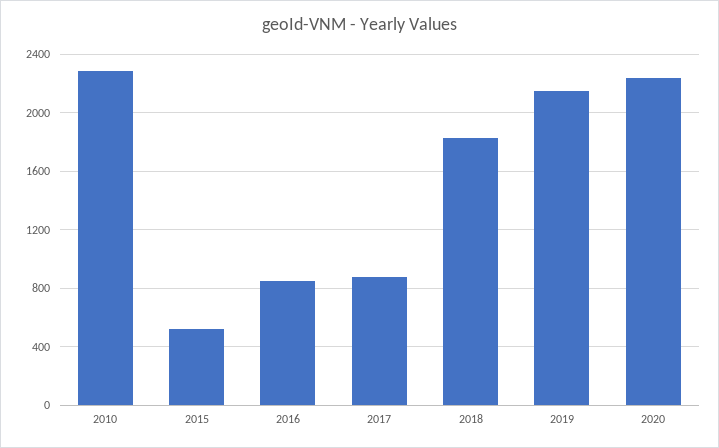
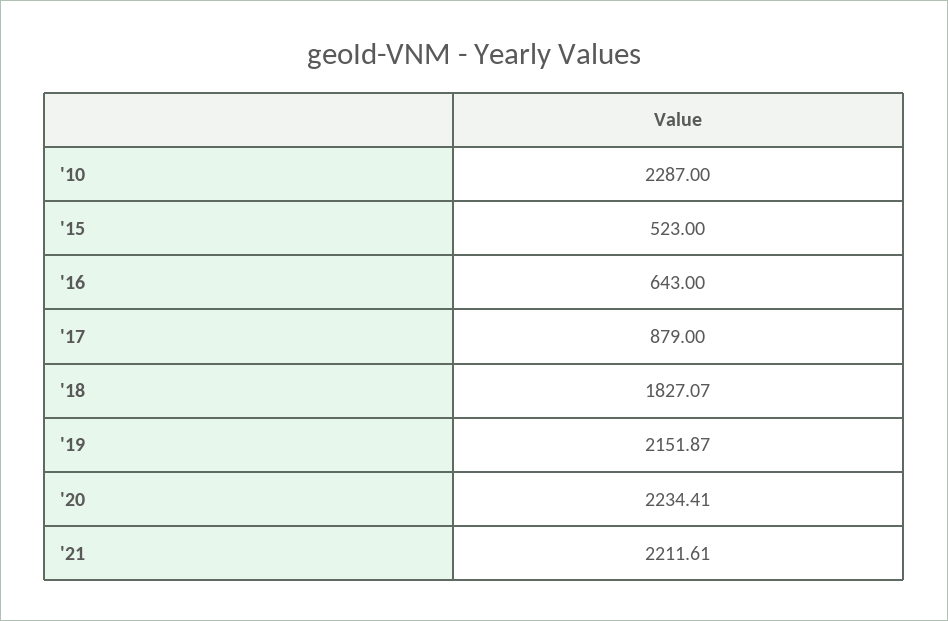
2016: 850 -> 643
'21: none -> 2211.61

